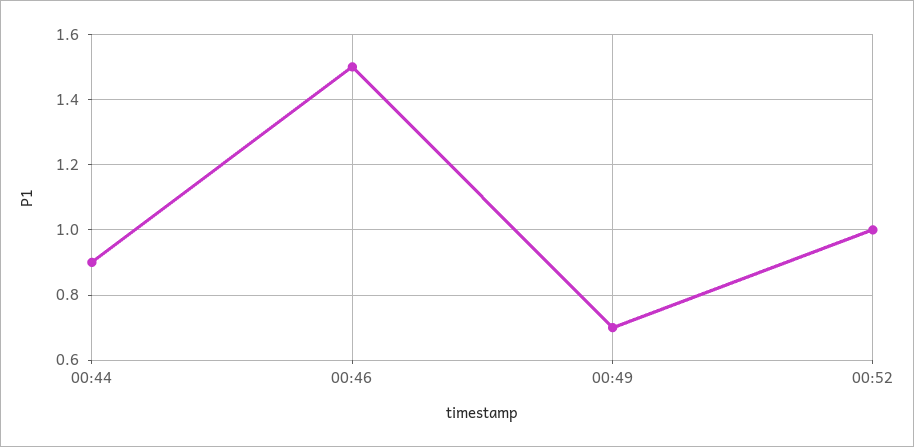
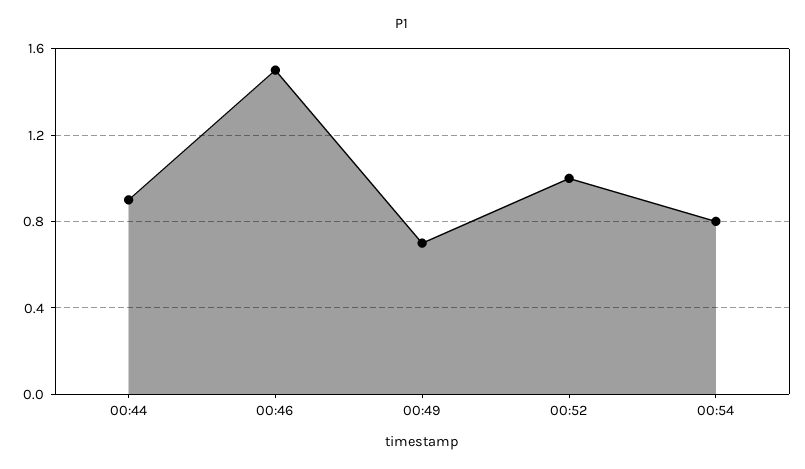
00:54: none -> 0.8

